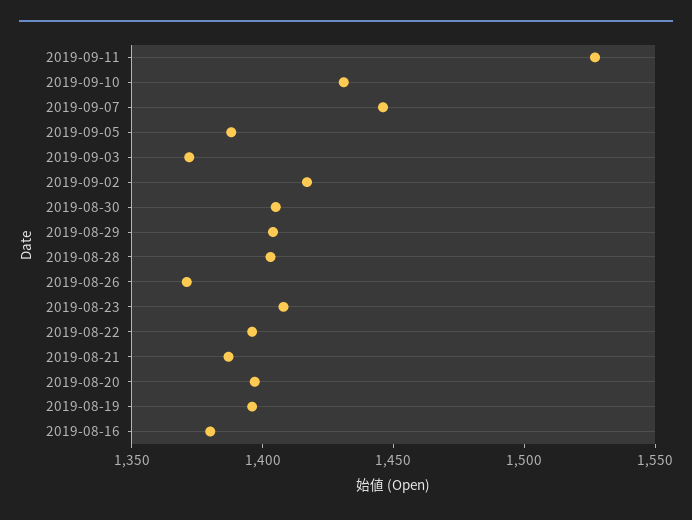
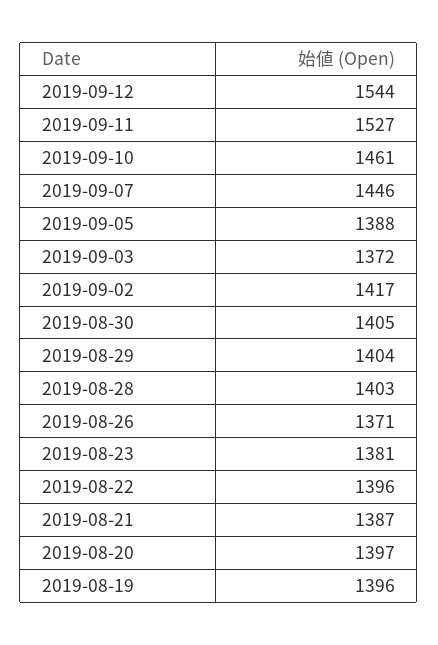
2019-09-10: 1430 -> 1461
2019-08-23: 1410 -> 1381
2019-08-16: 1380 -> none
2019-09-12: none -> 1544

